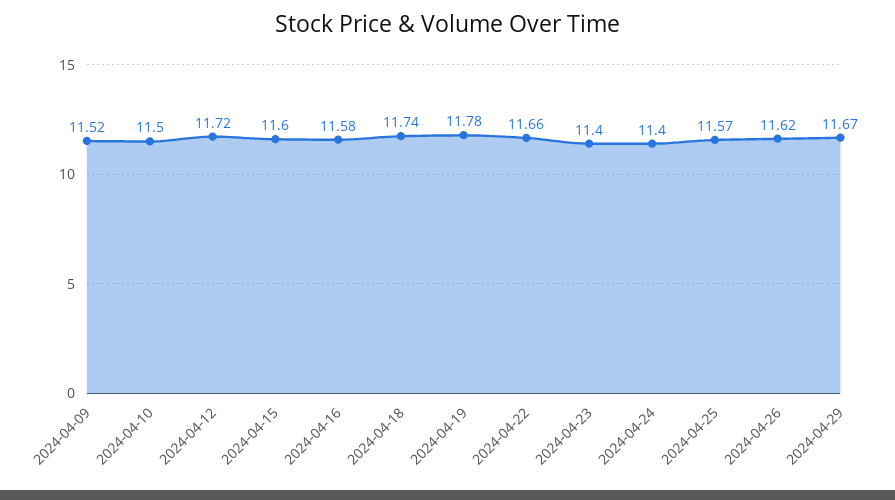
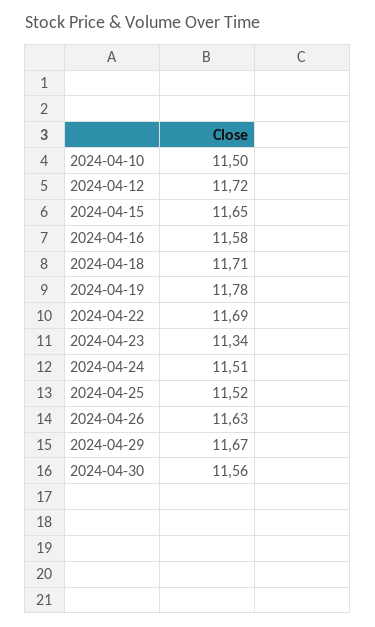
2024-04-09: 11.52 -> none
2024-04-15: 11.6 -> 11.65
2024-04-18: 11.74 -> 11.71
2024-04-22: 11.66 -> 11.69
2024-04-23: 11.4 -> 11.34
2024-04-24: 11.4 -> 11.51
2024-04-25: 11.57 -> 11.52
2024-04-26: 11.62 -> 11.63
2024-04-30: none -> 11.56

